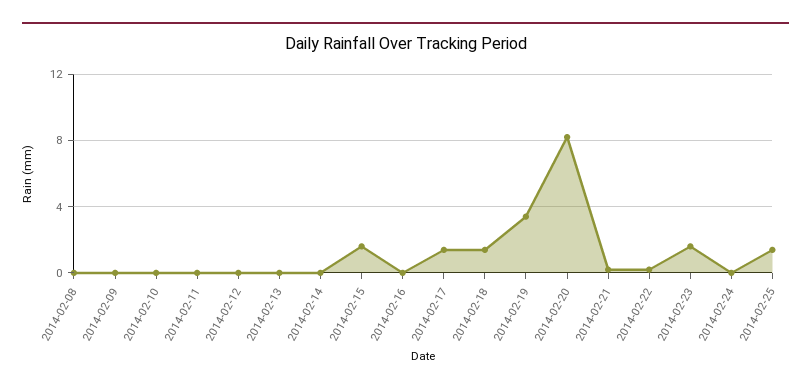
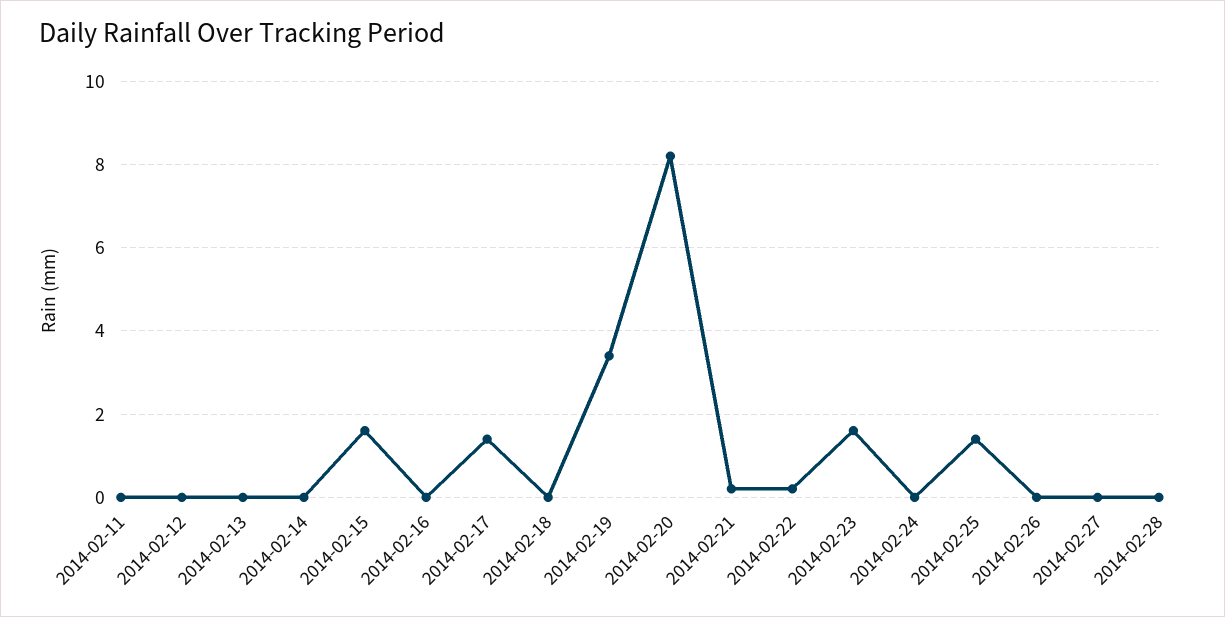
2014-02-08: 0 -> none
2014-02-09: 0 -> none
2014-02-10: 0 -> none
2014-02-18: 1.5 -> 0
2014-02-26: none -> 0
2014-02-27: none -> 0
2014-02-28: none -> 0

